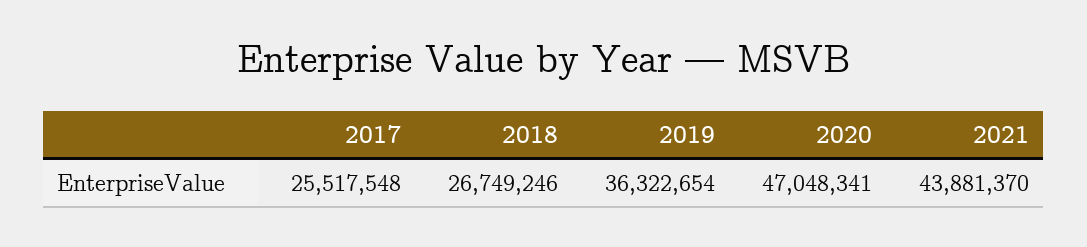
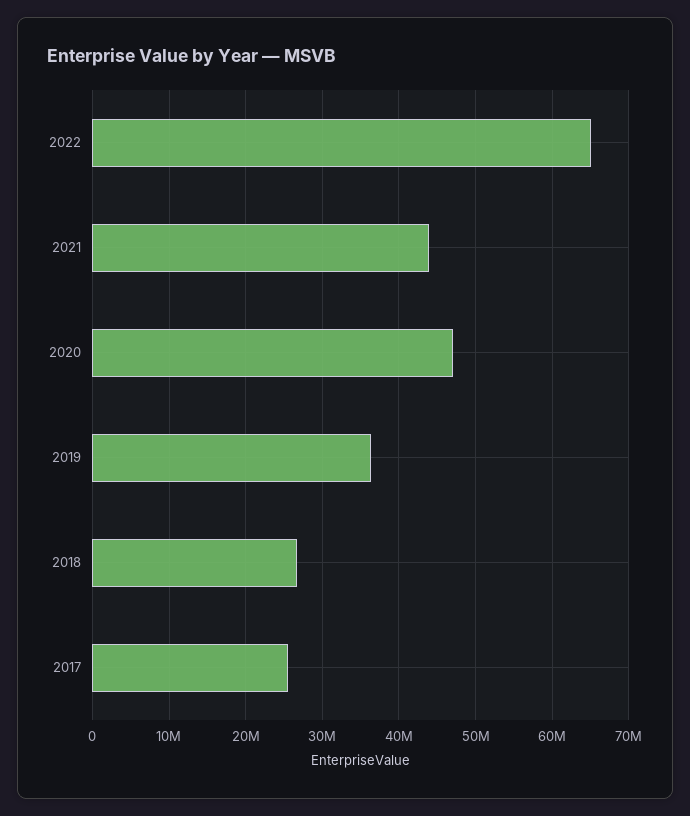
2022: none -> 65000000

